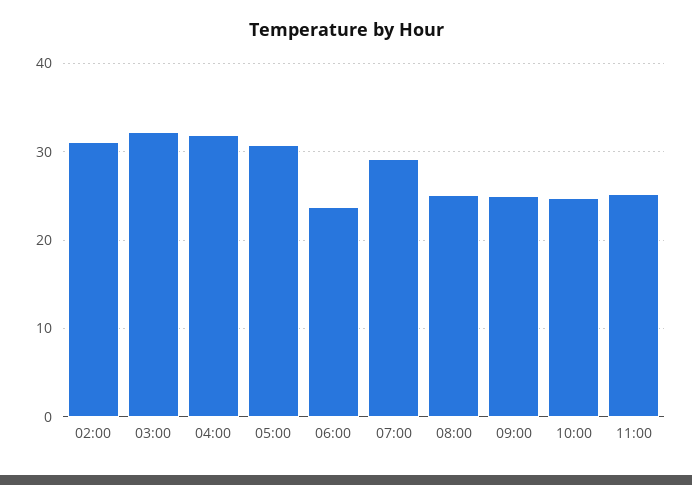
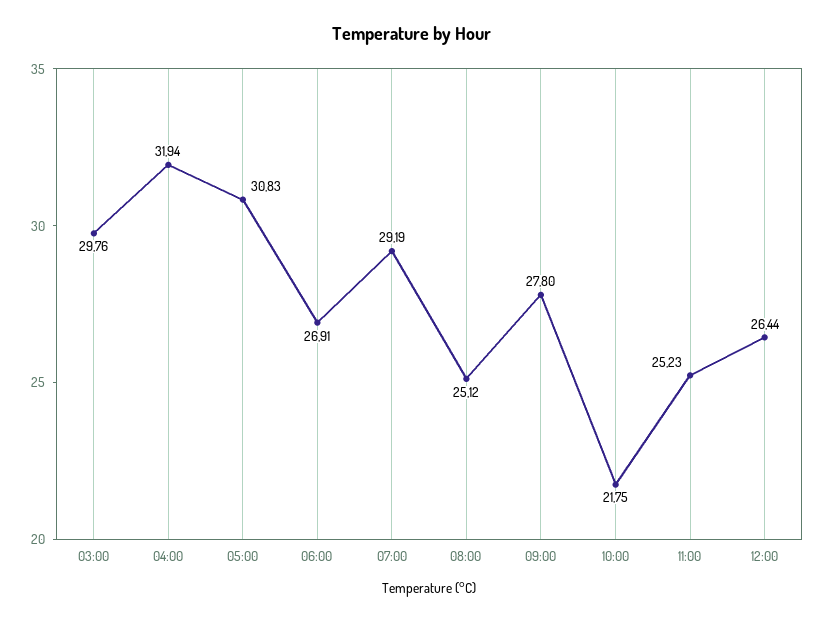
02:00: 31 -> none
03:00: 32 -> 29.76
06:00: 24 -> 26.91
09:00: 25 -> 27.8
10:00: 25 -> 21.75
12:00: none -> 26.44

